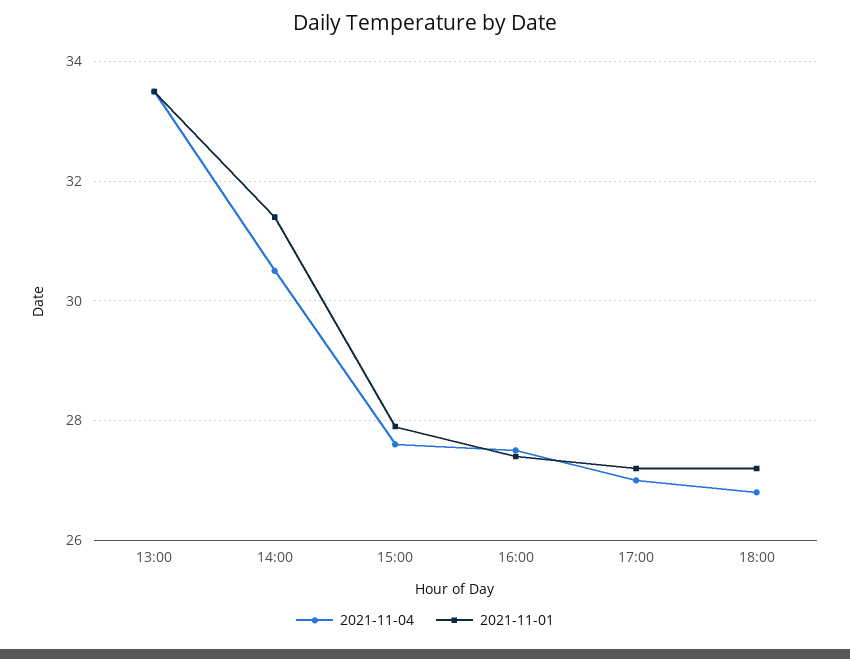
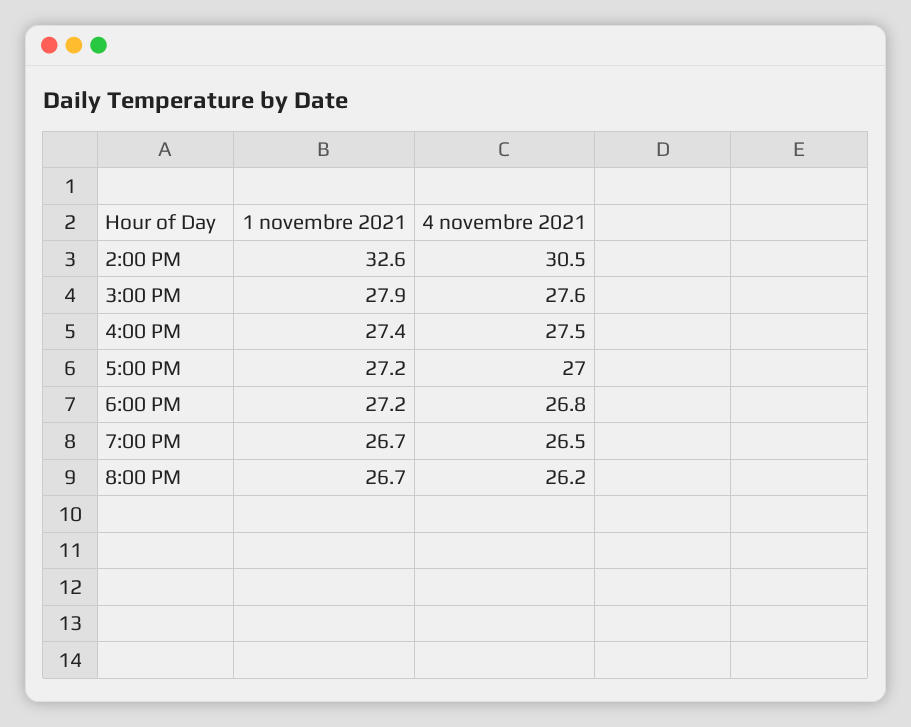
2021-11-04, 13:00: 33.5 -> none
2021-11-01, 13:00: 33.5 -> none
2021-11-01, 14:00: 31.5 -> 32.6
2021-11-01, 7:00 PM: none -> 26.7
2021-11-04, 7:00 PM: none -> 26.5
2021-11-01, 8:00 PM: none -> 26.7
2021-11-04, 8:00 PM: none -> 26.2

